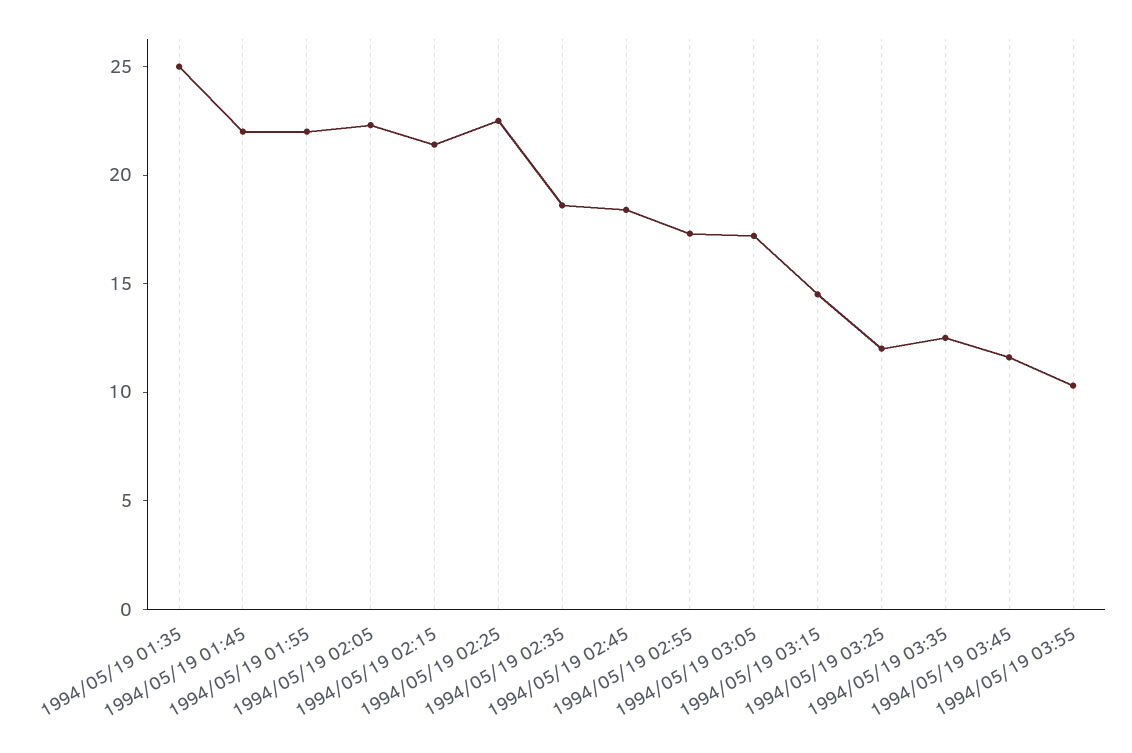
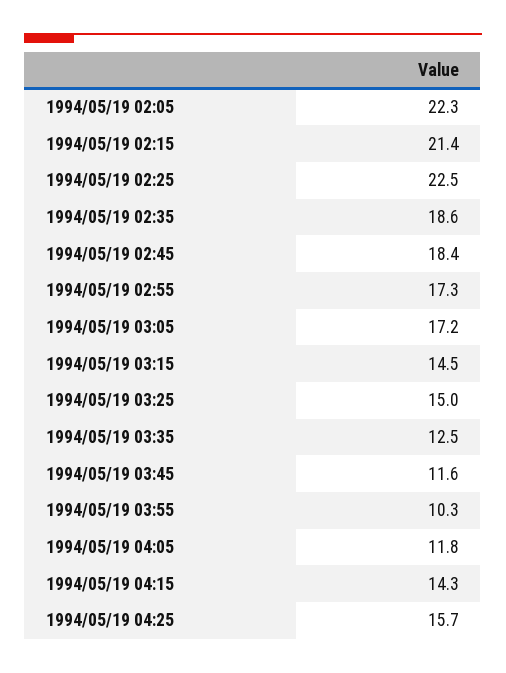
1994/05/19 01:35: 25 -> none
1994/05/19 01:45: 22 -> none
1994/05/19 01:55: 22 -> none
1994/05/19 03:25: 12 -> 15
1994/05/19 04:05: none -> 11.8
1994/05/19 04:15: none -> 14.3
1994/05/19 04:25: none -> 15.7

